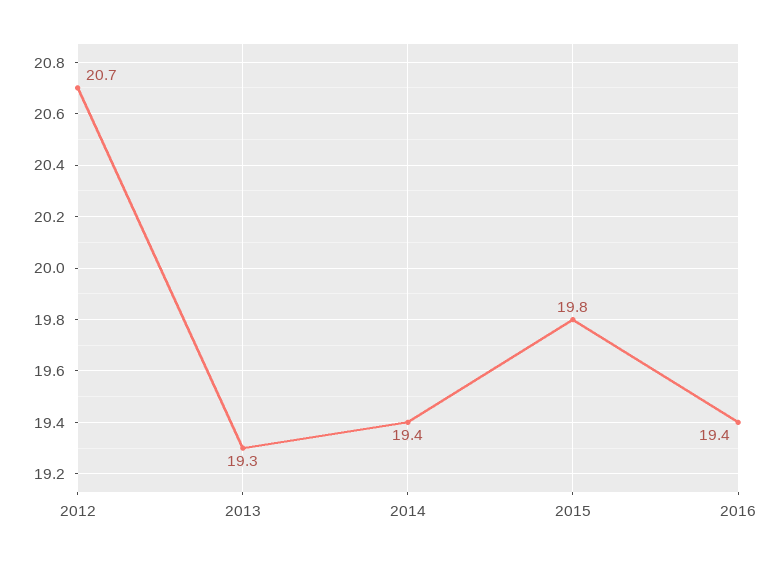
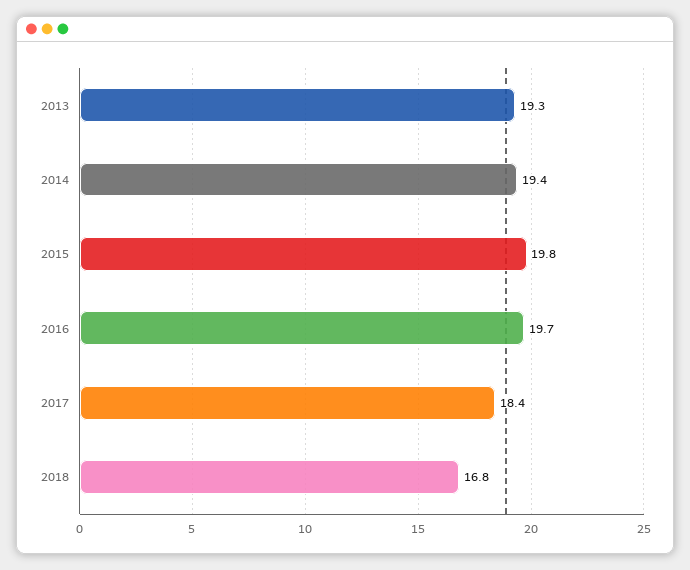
2012: 20.7 -> none
2016: 19.4 -> 19.7
2017: none -> 18.4
2018: none -> 16.8

